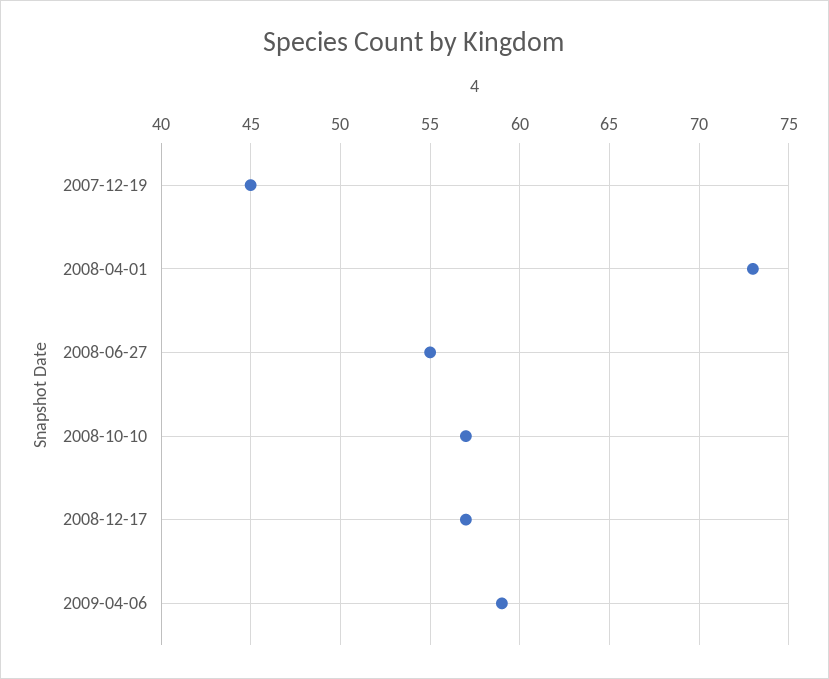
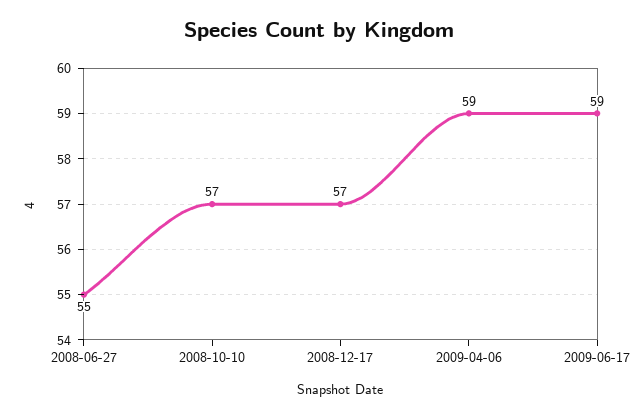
2007-12-19: 45 -> none
2008-04-01: 73 -> none
2009-06-17: none -> 59

